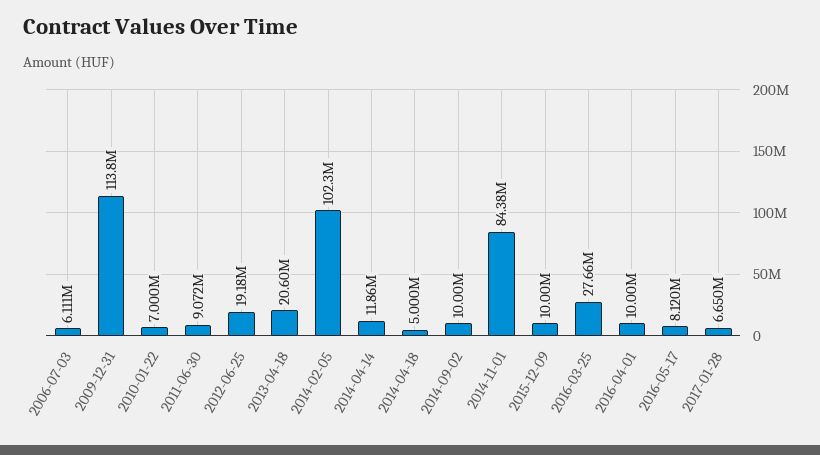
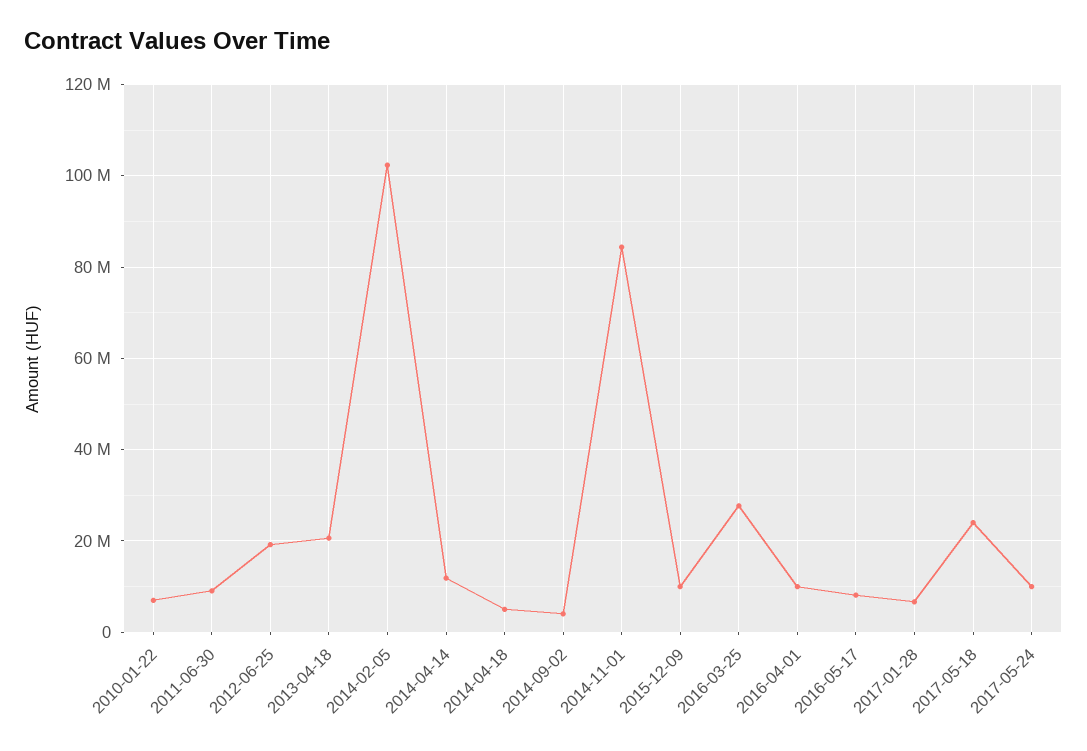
2006-07-03: 6111000 -> none
2009-12-31: 113800000 -> none
2014-09-02: 10000000 -> 4000000
2017-05-18: none -> 24000000
2017-05-24: none -> 10000000

